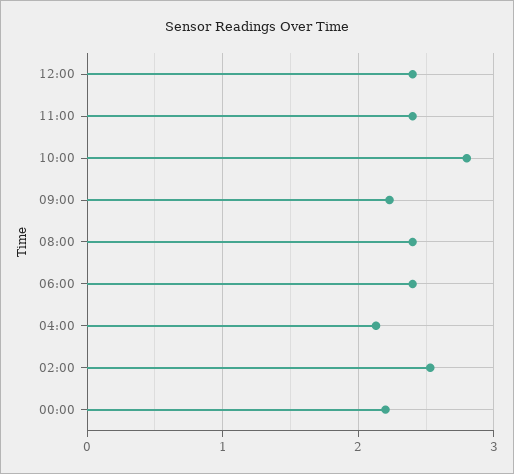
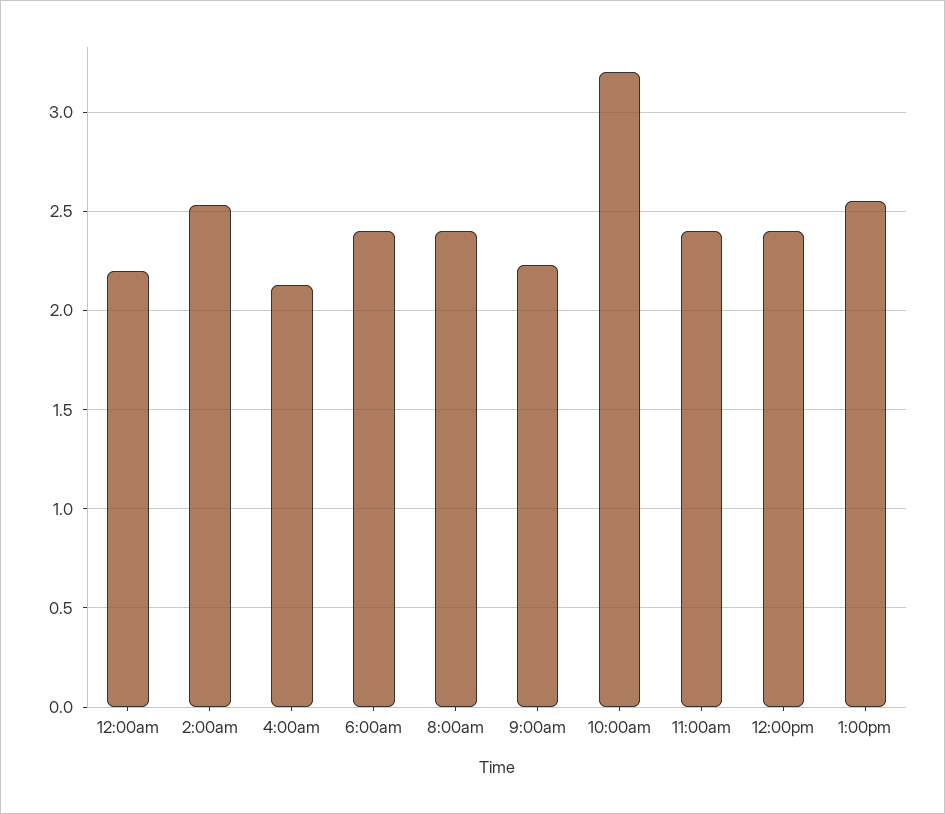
10:00: 2.8 -> 3.2
1:00pm: none -> 2.55

